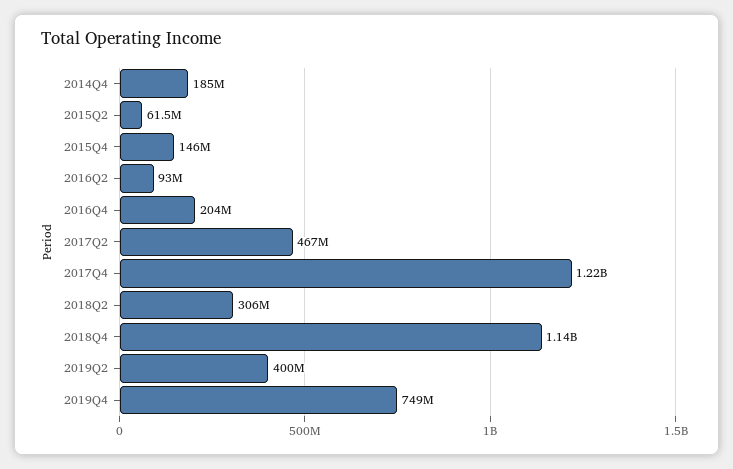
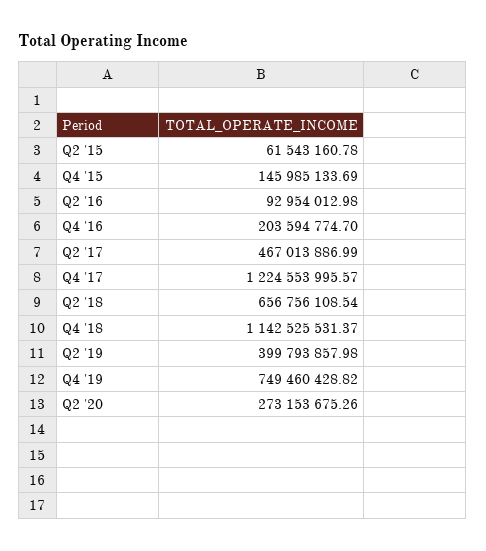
2014Q4: 185000000 -> none
2018Q2: 306000000 -> 656756108.54
Q2 '20: none -> 273153675.26

